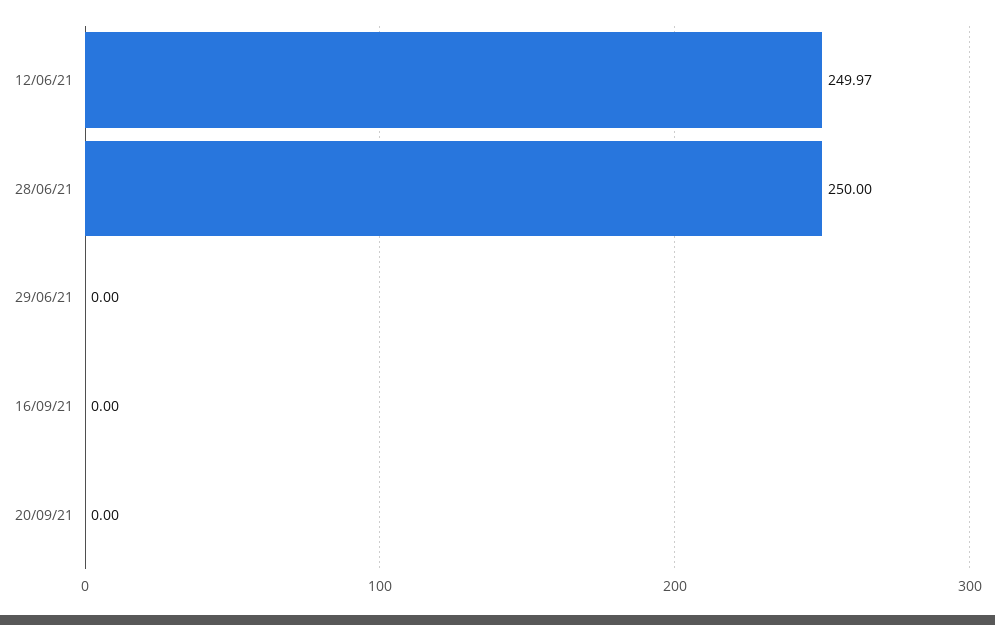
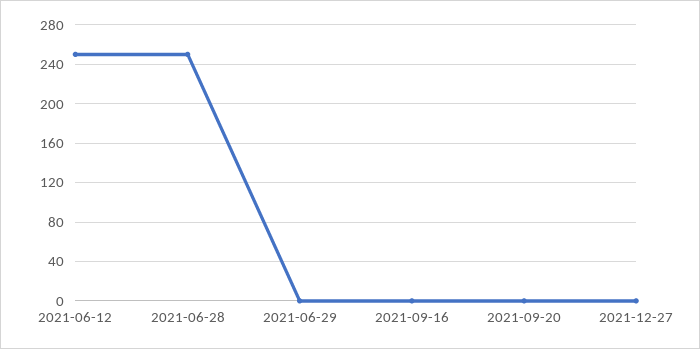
2021-12-27: none -> 0

